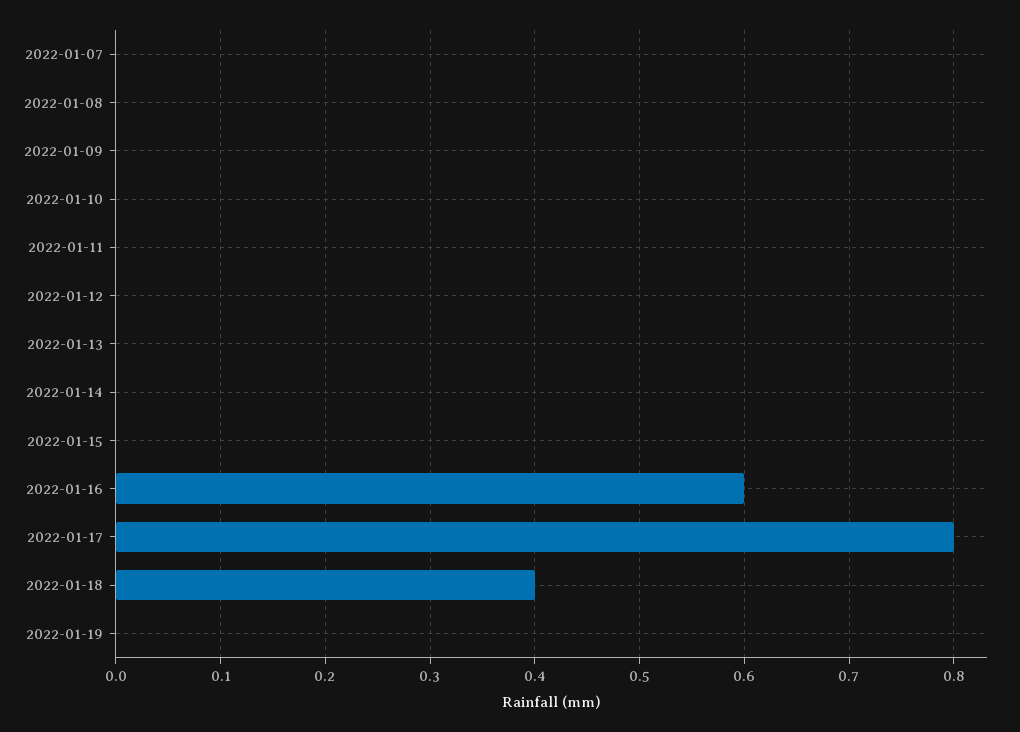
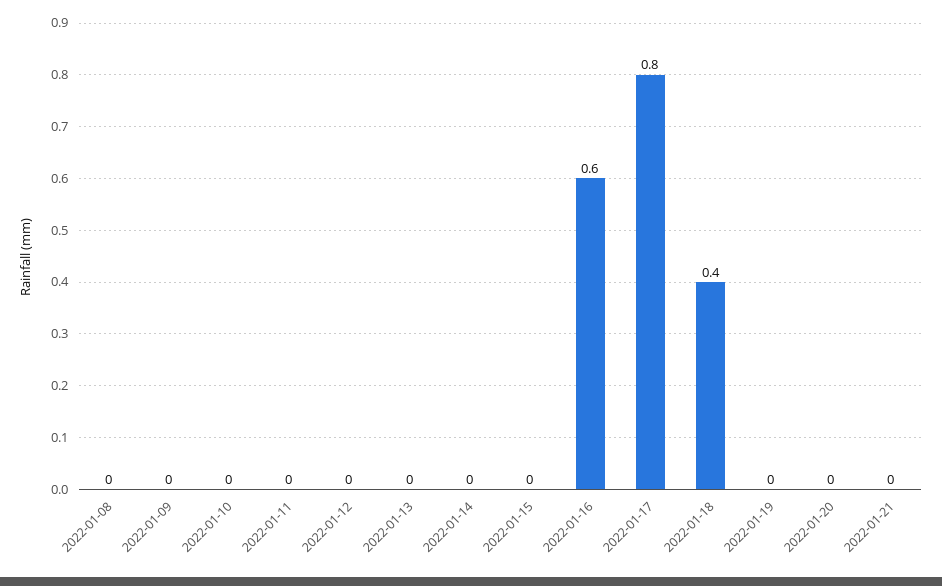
2022-01-07: 0 -> none
2022-01-20: none -> 0
2022-01-21: none -> 0

